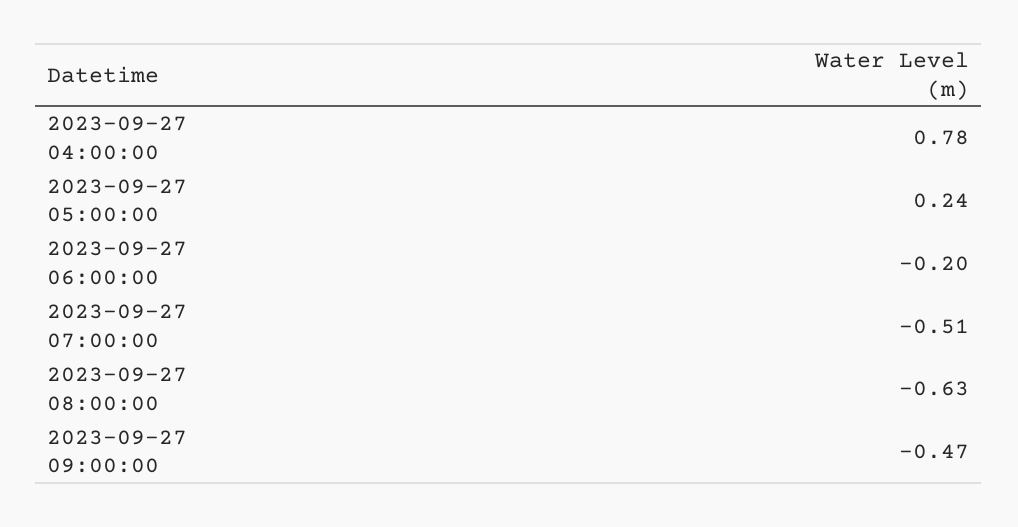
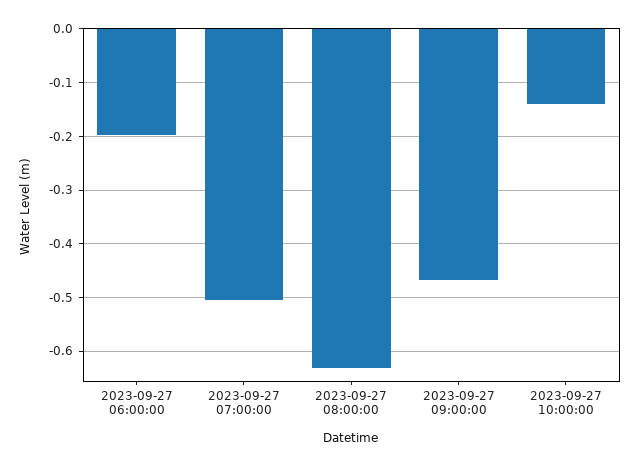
2023-09-27 04:00:00: 0.78 -> none
2023-09-27 05:00:00: 0.24 -> none
2023-09-27 10:00:00: none -> -0.14

